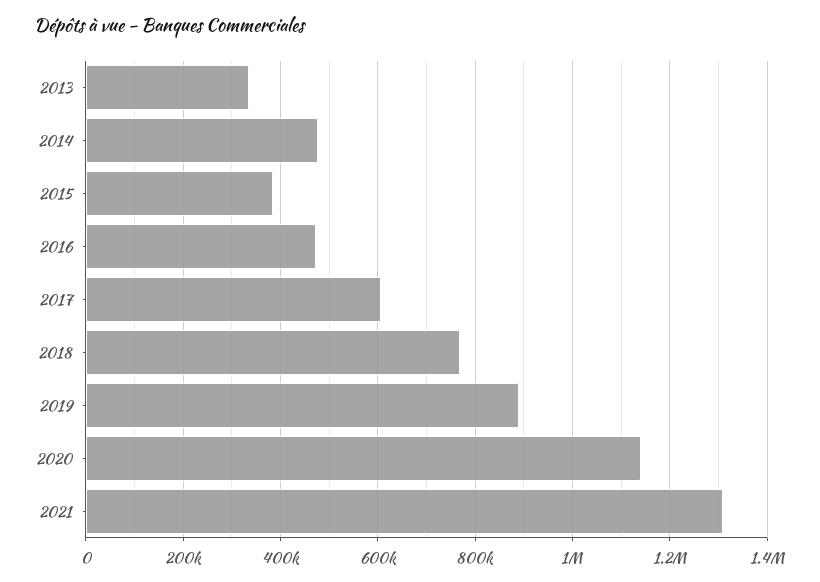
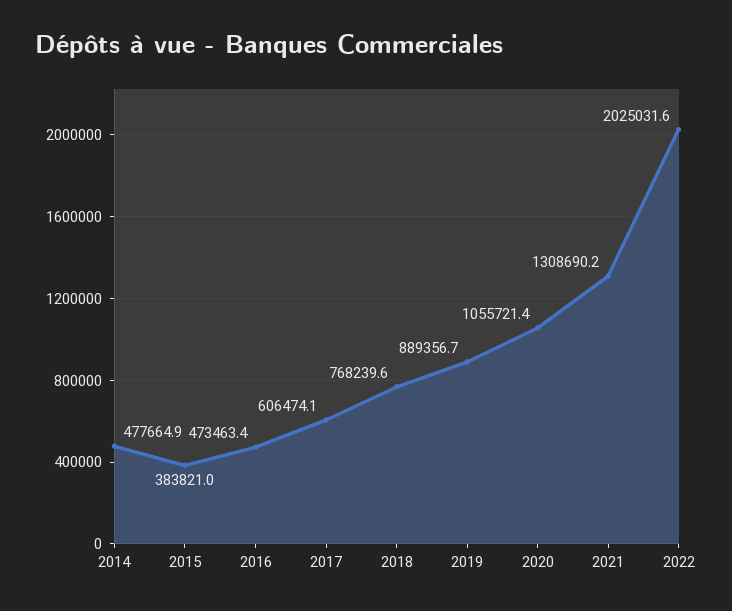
2013: 340000 -> none
2020: 1140000 -> 1055721.4
2022: none -> 2025031.6

